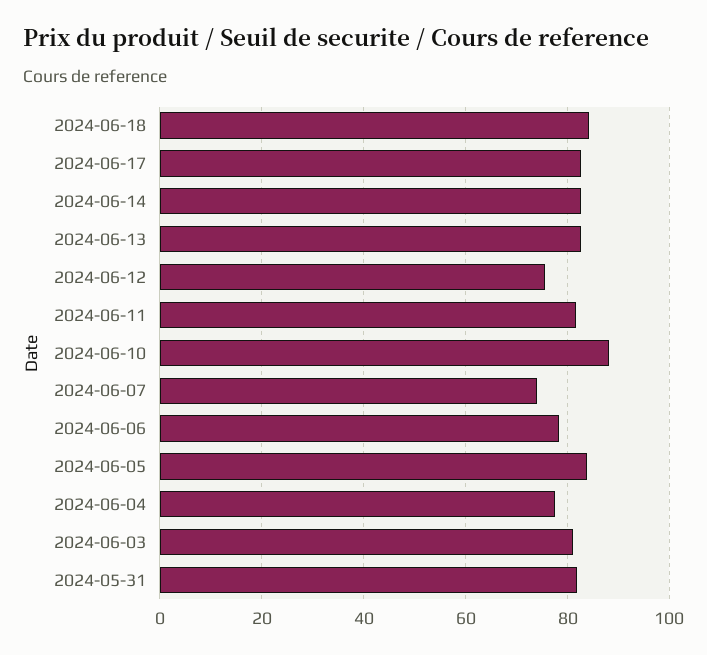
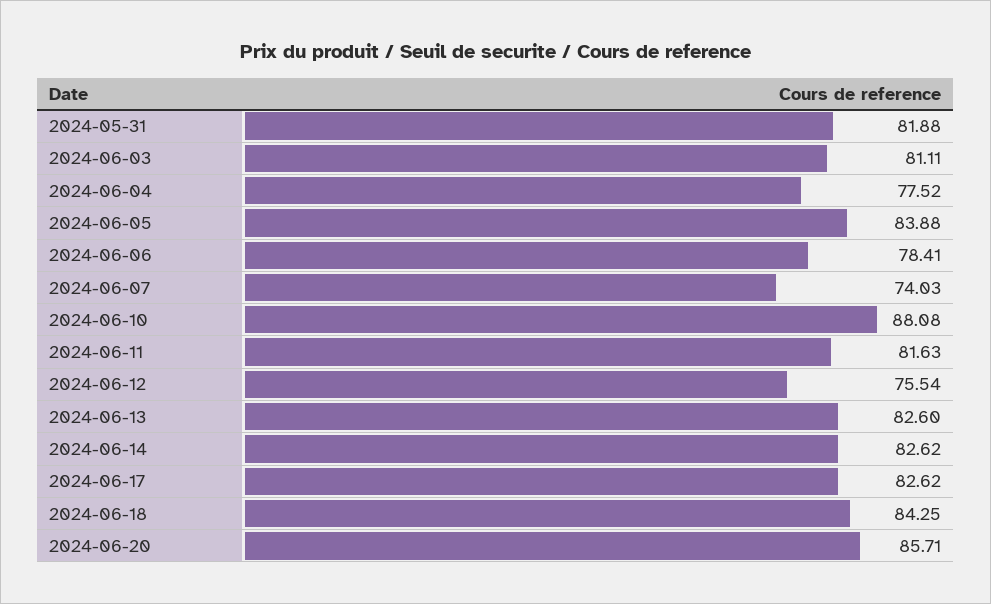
2024-06-20: none -> 85.71

